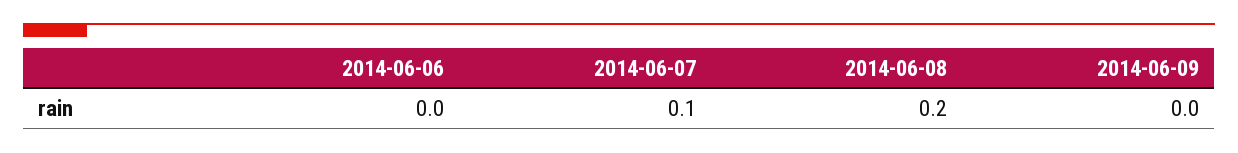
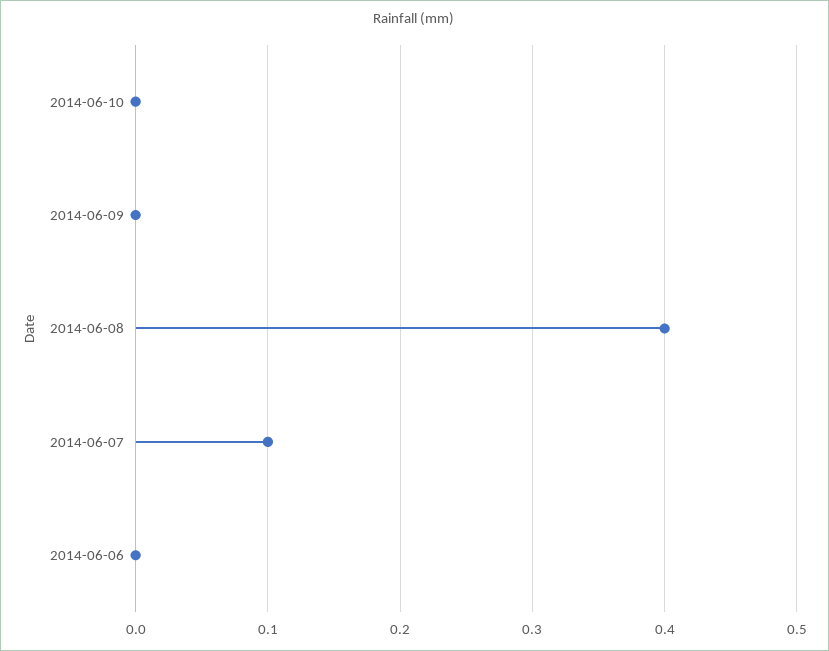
2014-06-08: 0.2 -> 0.4
2014-06-10: none -> 0

